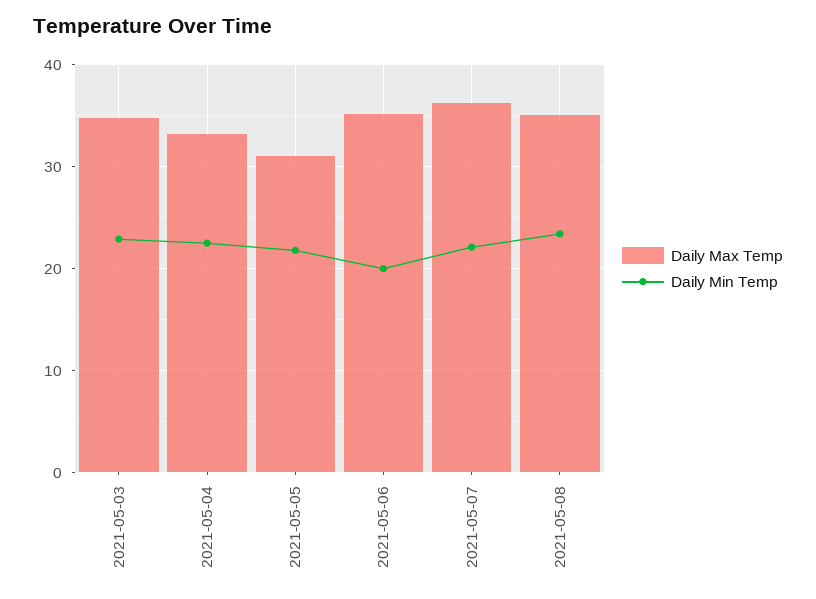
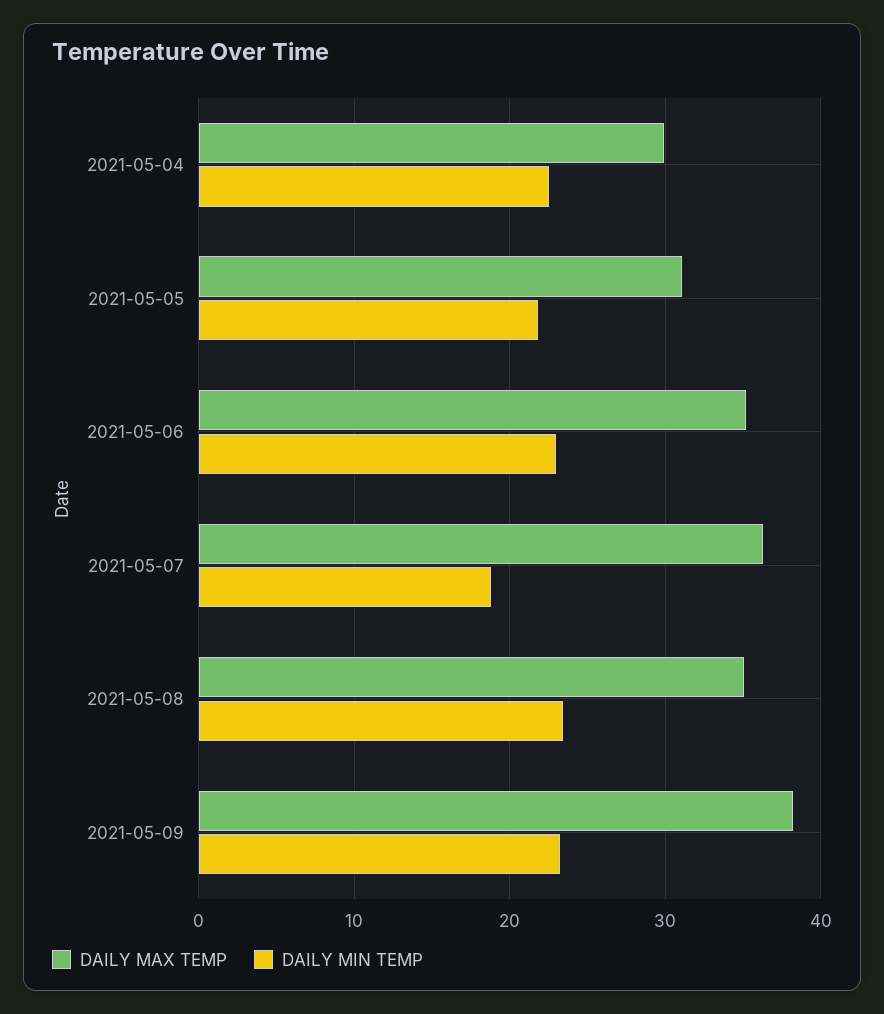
Daily Max Temp, 2021-05-03: 35 -> none
Daily Min Temp, 2021-05-03: 23 -> none
Daily Max Temp, 2021-05-04: 33 -> 30
Daily Min Temp, 2021-05-06: 20 -> 23
Daily Min Temp, 2021-05-07: 22 -> 19
Daily Max Temp, 2021-05-09: none -> 38
Daily Min Temp, 2021-05-09: none -> 23

